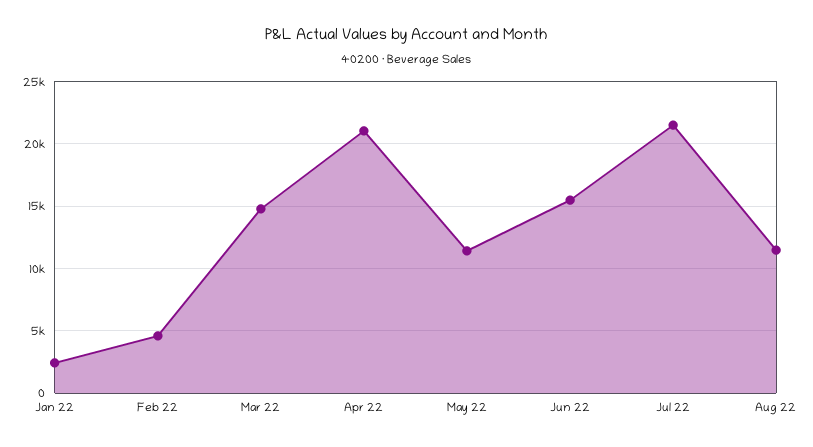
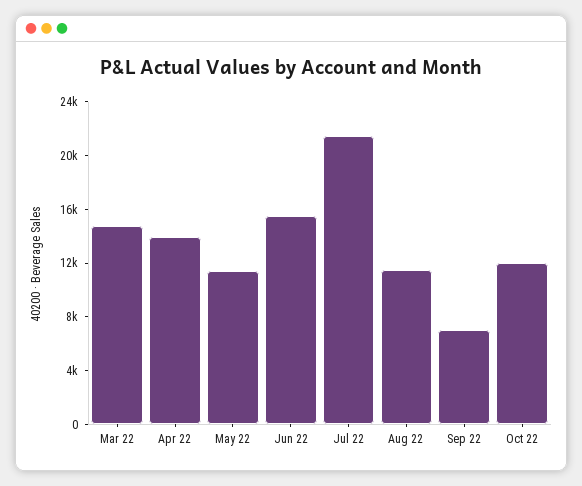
Jan 22: 2500 -> none
Feb 22: 4500 -> none
Apr 22: 21000 -> 14000
Sep 22: none -> 7000
Oct 22: none -> 12000

